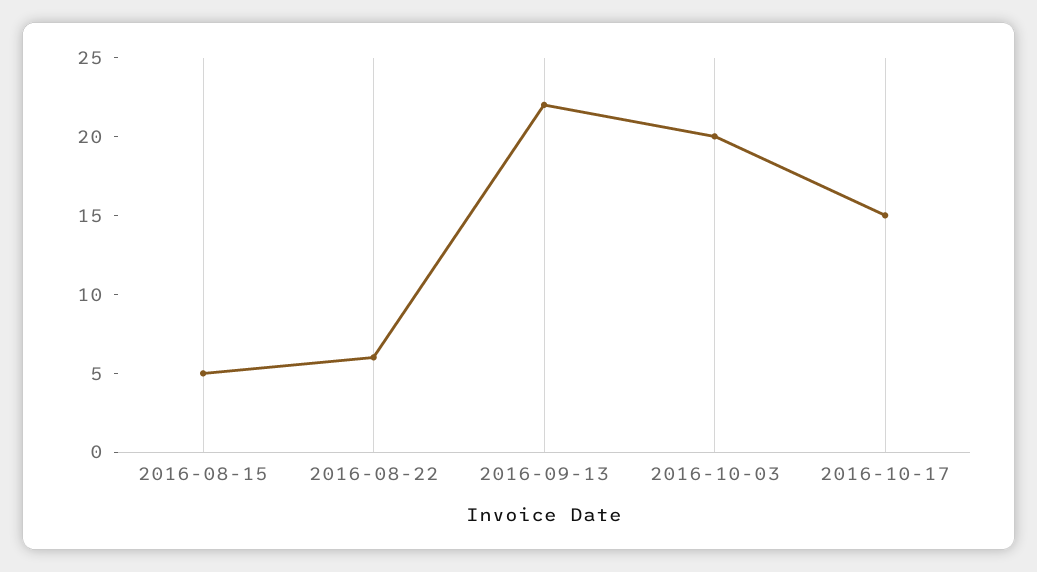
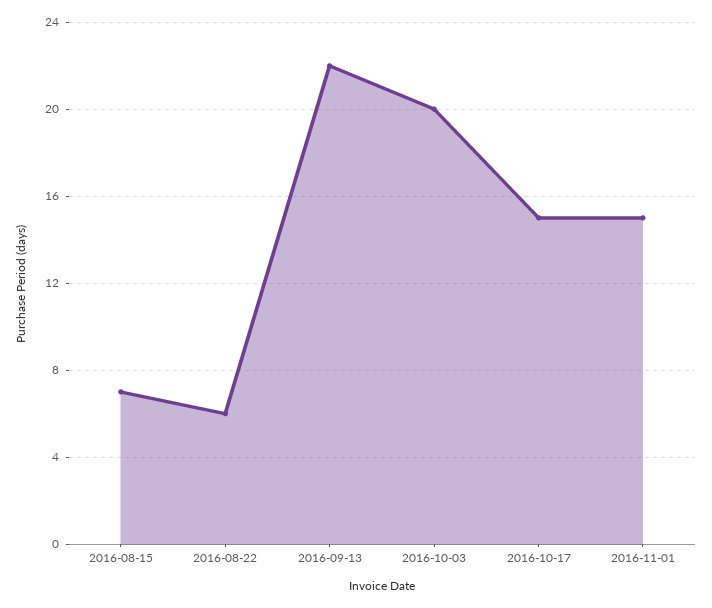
2016-08-15: 5 -> 7
2016-11-01: none -> 15

